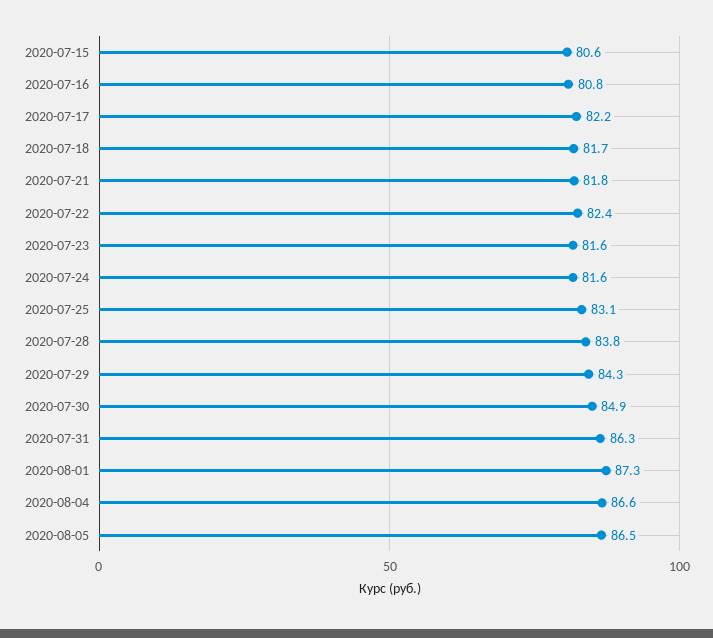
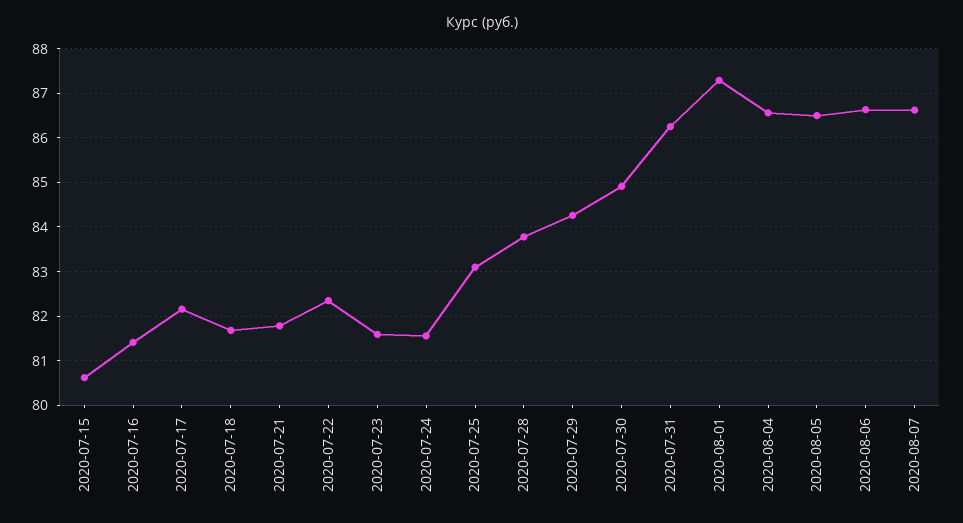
2020-07-16: 80.8 -> 81.4
2020-08-06: none -> 86.6
2020-08-07: none -> 86.6

